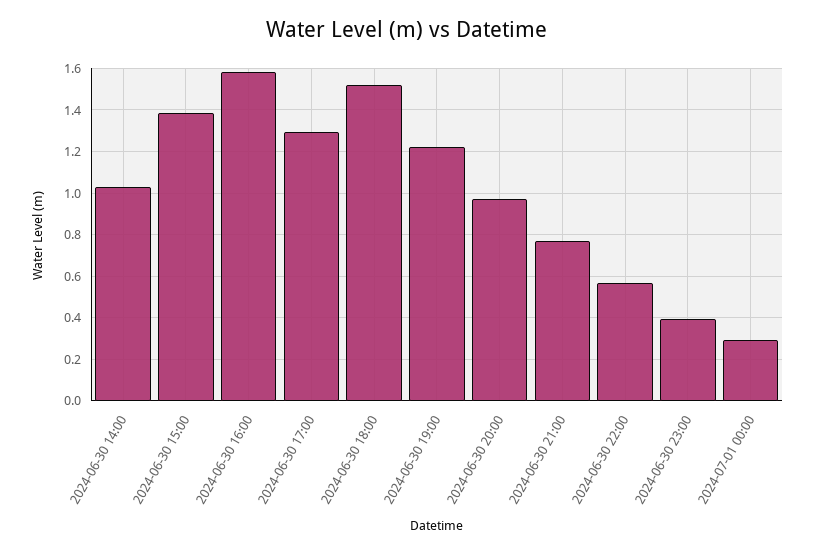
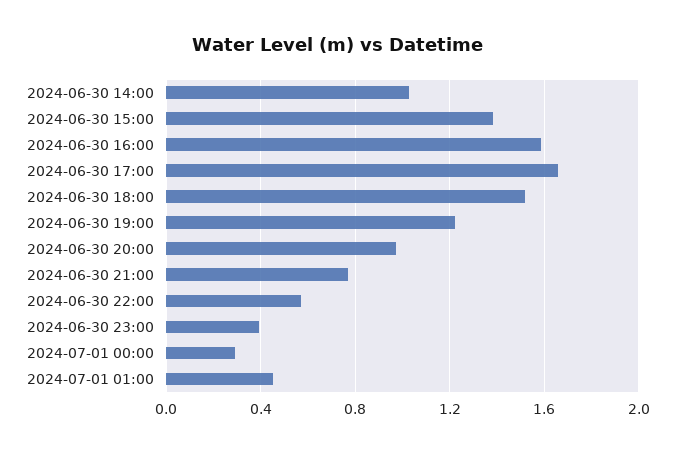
2024-06-30 17:00: 1.3 -> 1.65
2024-07-01 01:00: none -> 0.45

